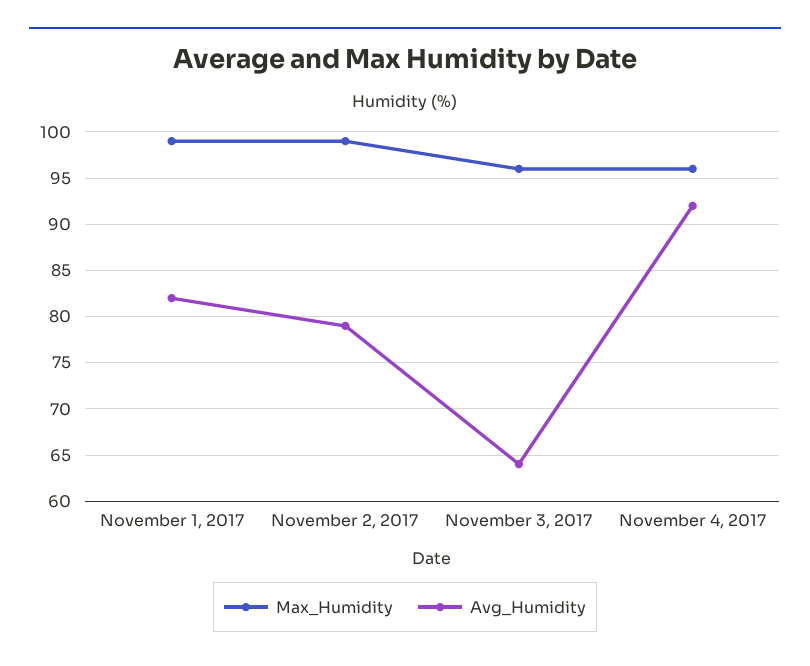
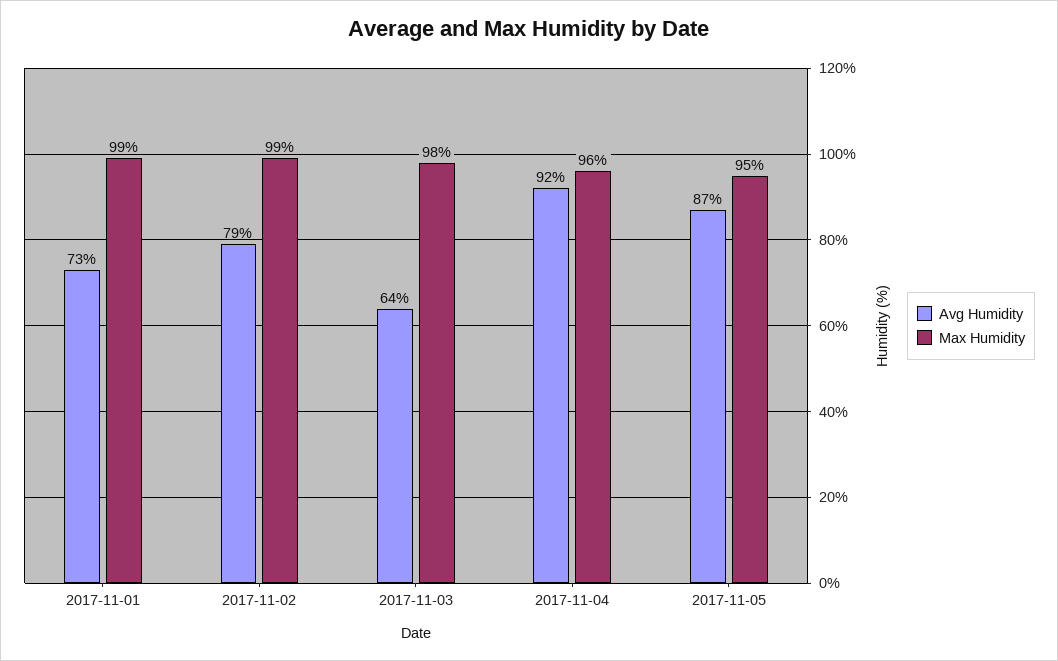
Avg_Humidity, November 1, 2017: 82 -> 73
Max_Humidity, November 3, 2017: 96 -> 98
Avg_Humidity, 2017-11-05: none -> 87
Max_Humidity, 2017-11-05: none -> 95

